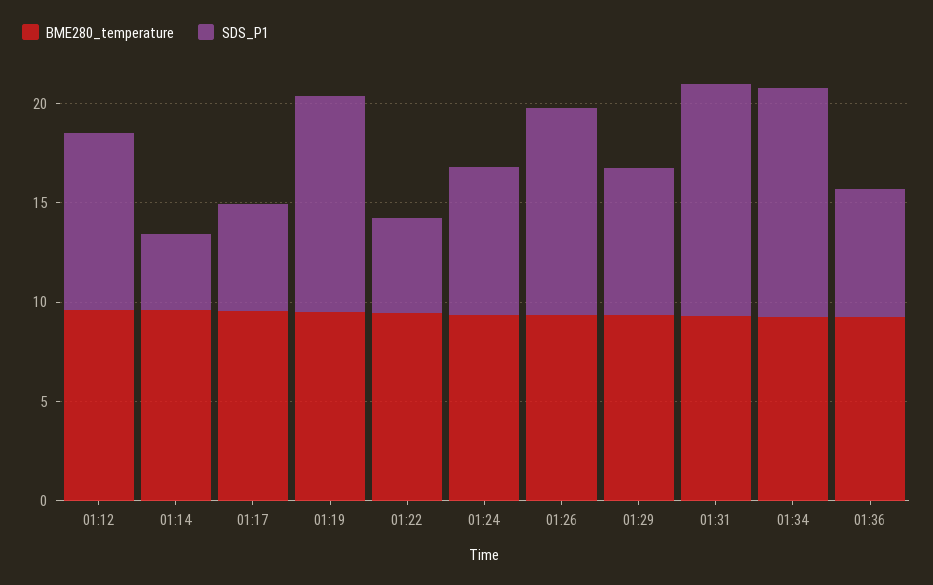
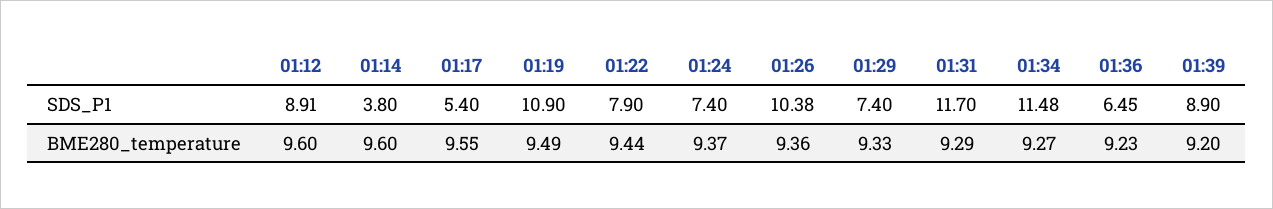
SDS_P1, 01:22: 5 -> 7.9
SDS_P1, 01:39: none -> 8.9
BME280_temperature, 01:39: none -> 9.2

